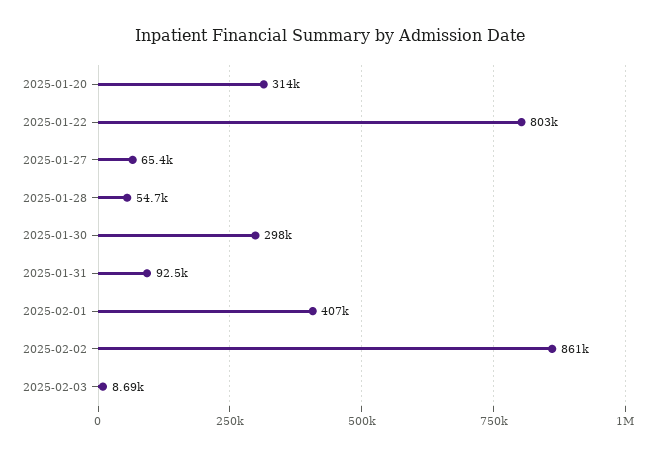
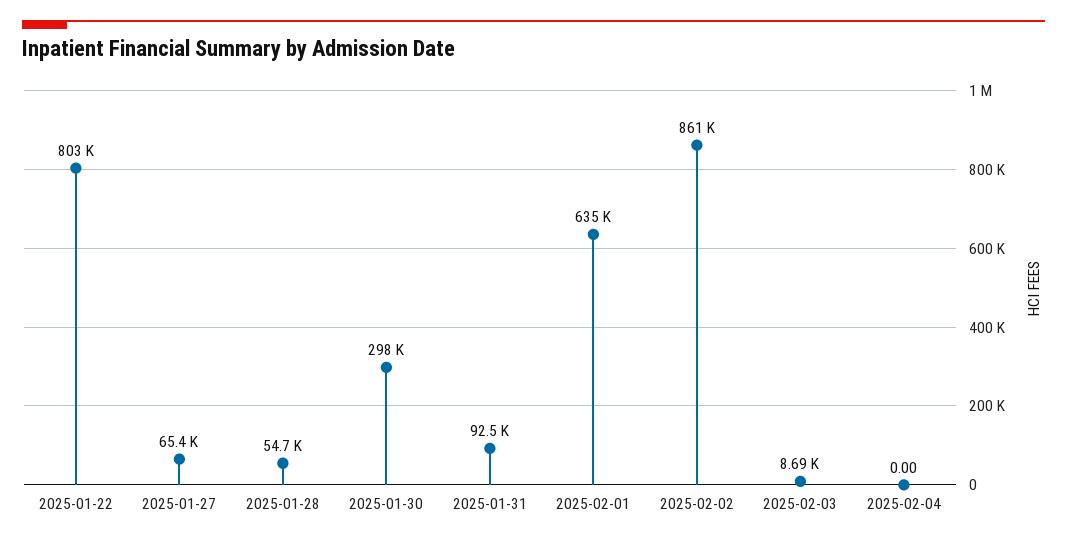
2025-01-20: 314000 -> none
2025-02-01: 407000 -> 635000
2025-02-04: none -> 0

